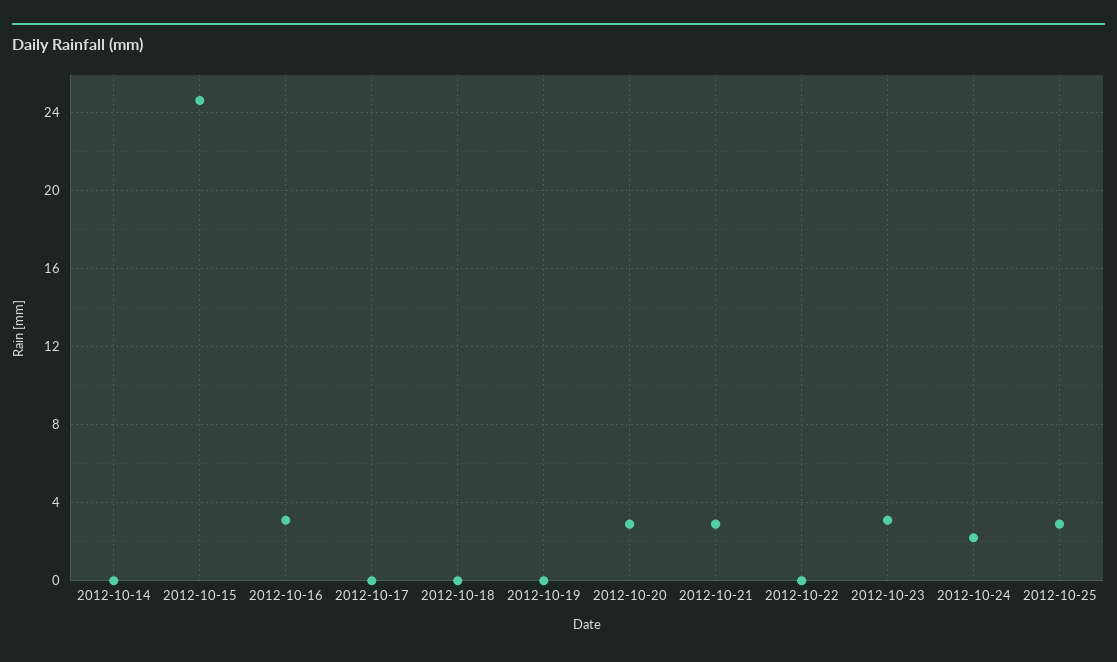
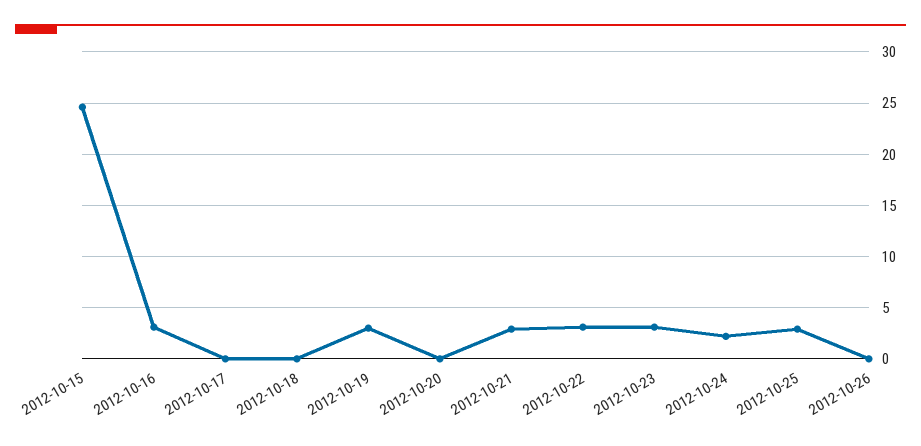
2012-10-14: 0 -> none
2012-10-19: 0 -> 3
2012-10-20: 3 -> 0
2012-10-22: 0 -> 3
2012-10-26: none -> 0

